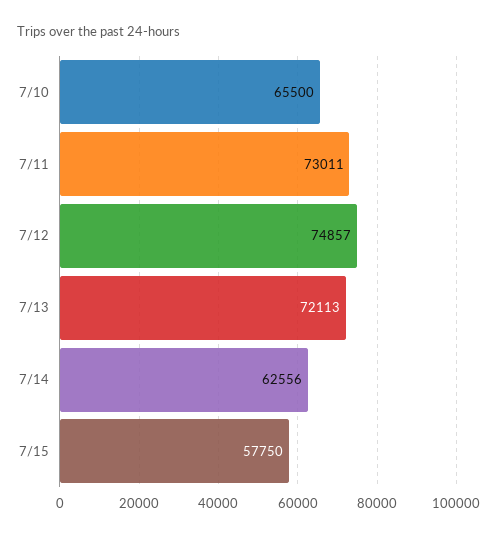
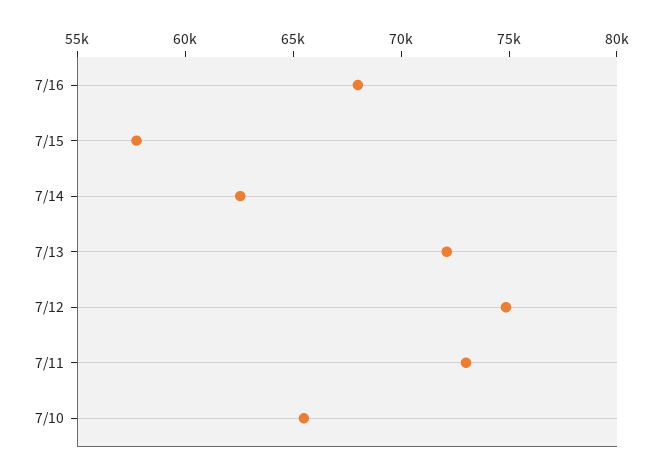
7/16: none -> 68000

